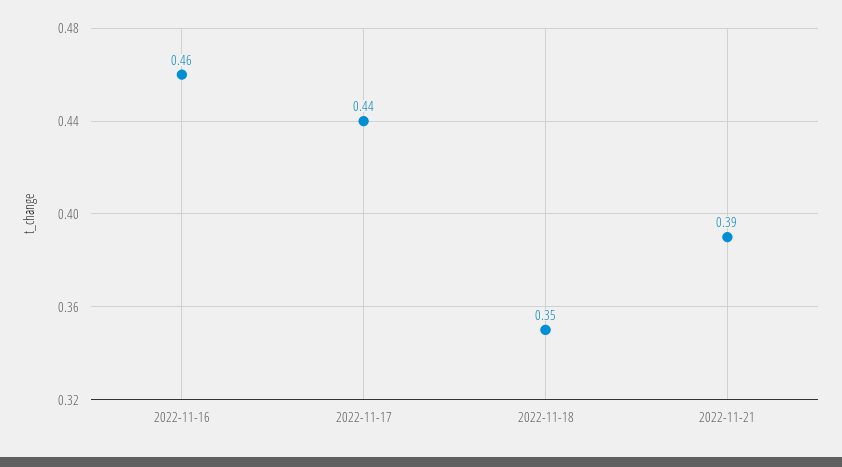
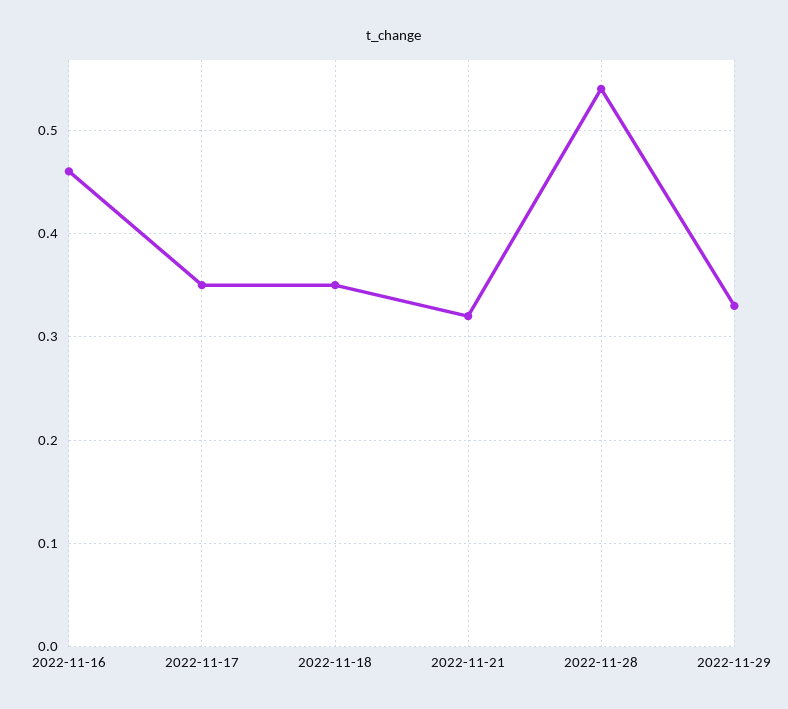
2022-11-17: 0.44 -> 0.35
2022-11-21: 0.39 -> 0.32
2022-11-28: none -> 0.54
2022-11-29: none -> 0.33

